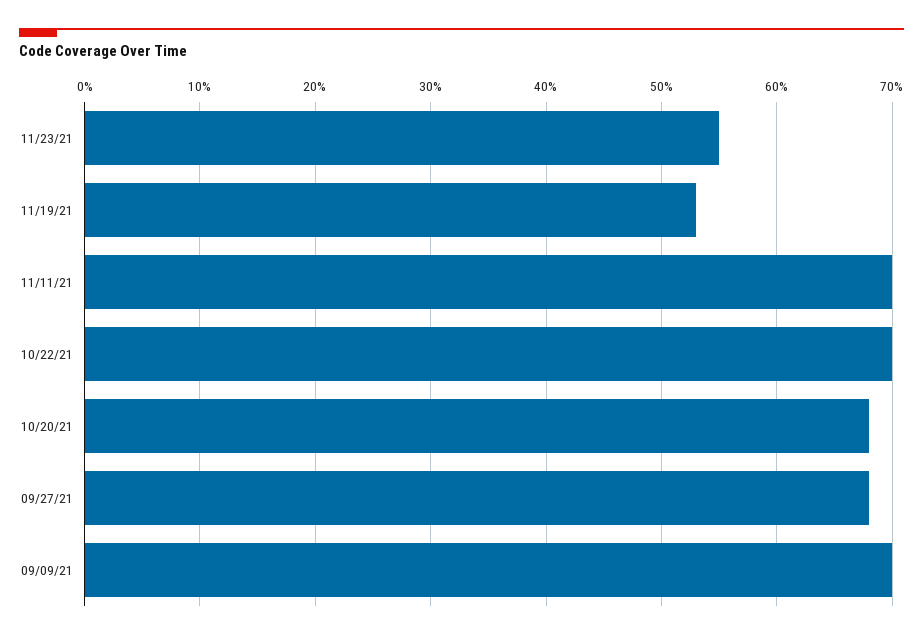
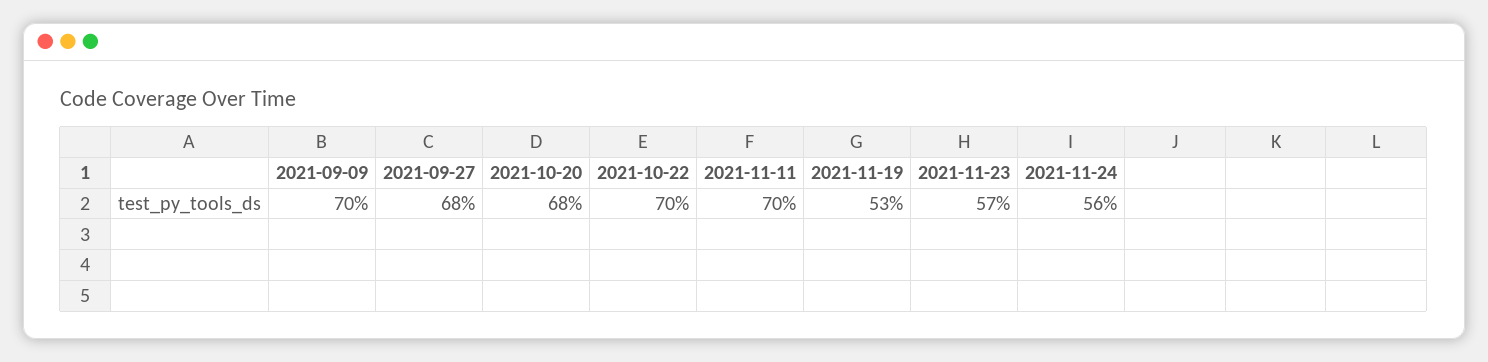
11/23/21: 55 -> 57
2021-11-24: none -> 56

